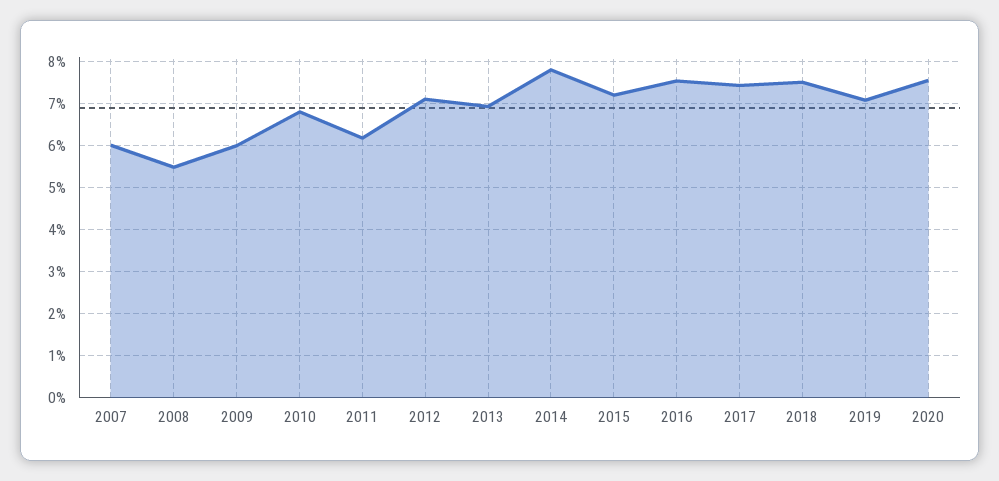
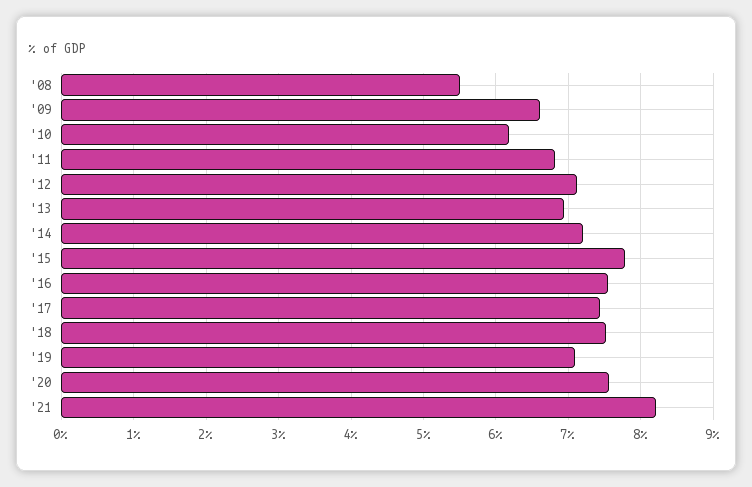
2007: 6 -> none
2009: 6 -> 6.6
2010: 6.8 -> 6.2
2011: 6.2 -> 6.8
2014: 7.8 -> 7.2
2015: 7.2 -> 7.8
'21: none -> 8.2

